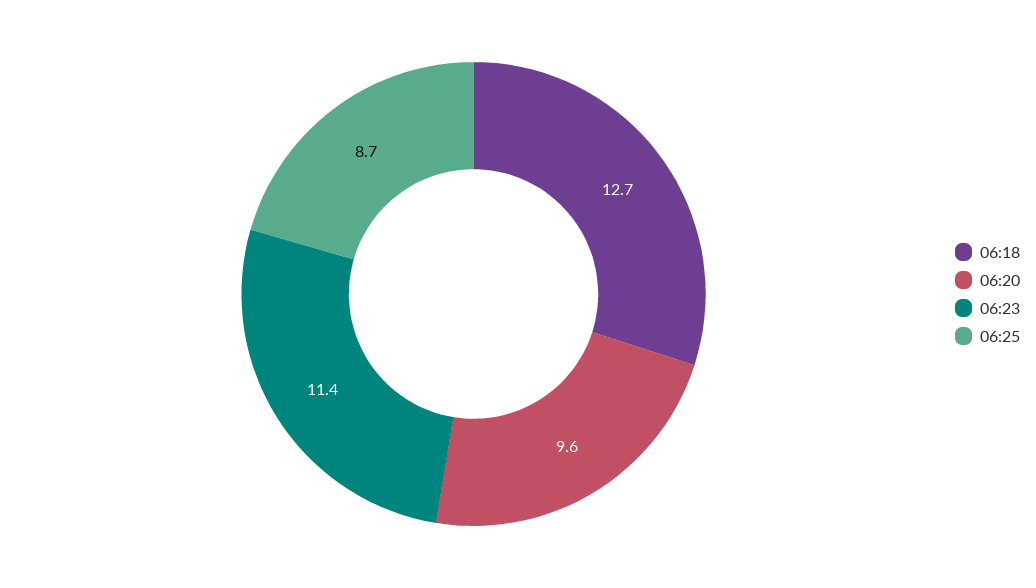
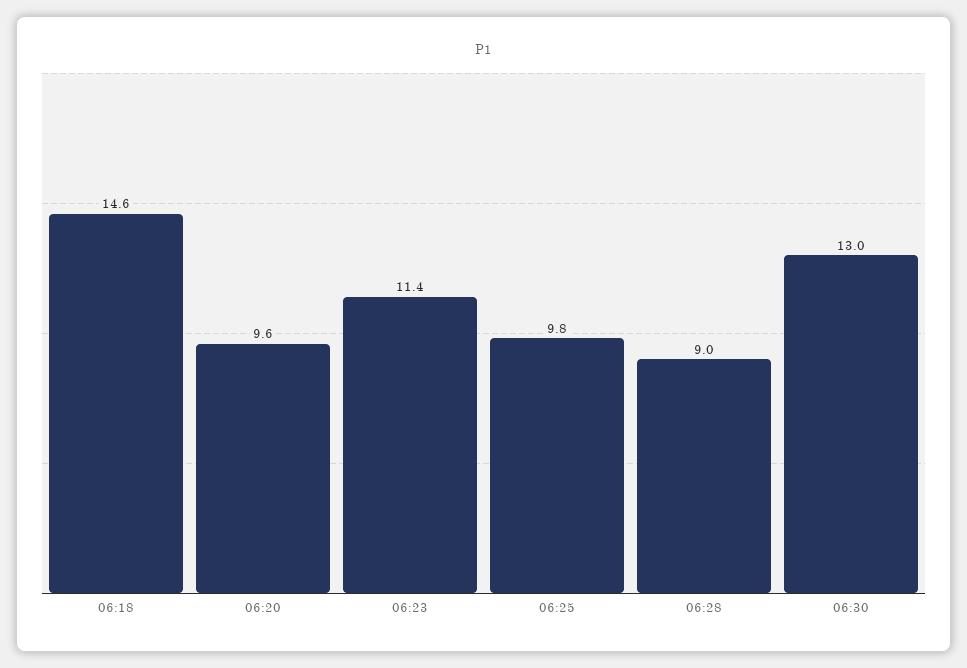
06:18: 12.7 -> 14.6
06:25: 8.7 -> 9.8
06:28: none -> 9
06:30: none -> 13

